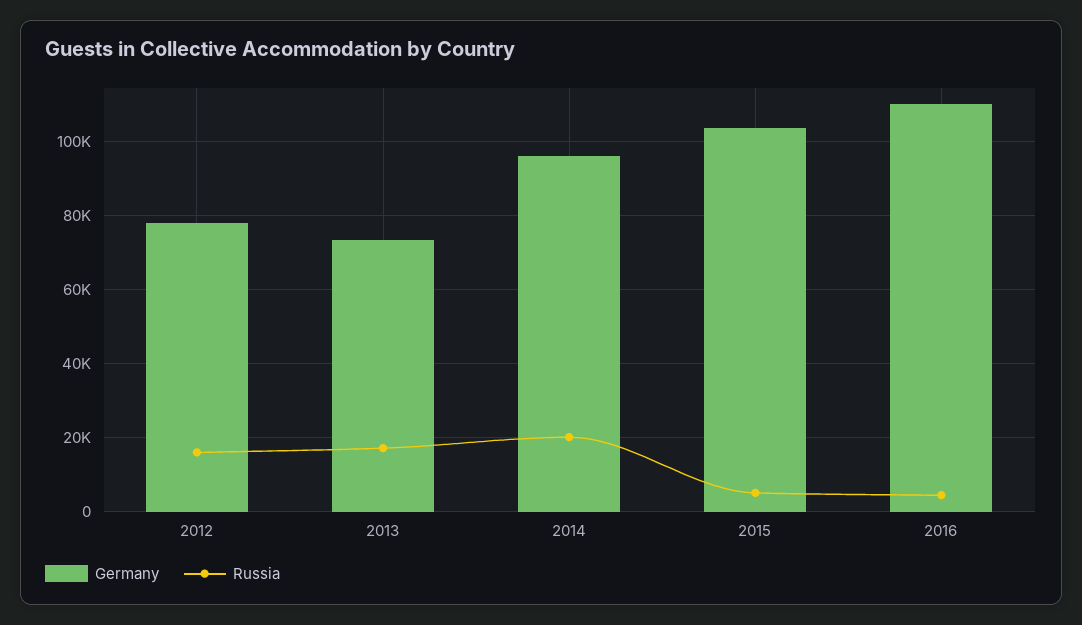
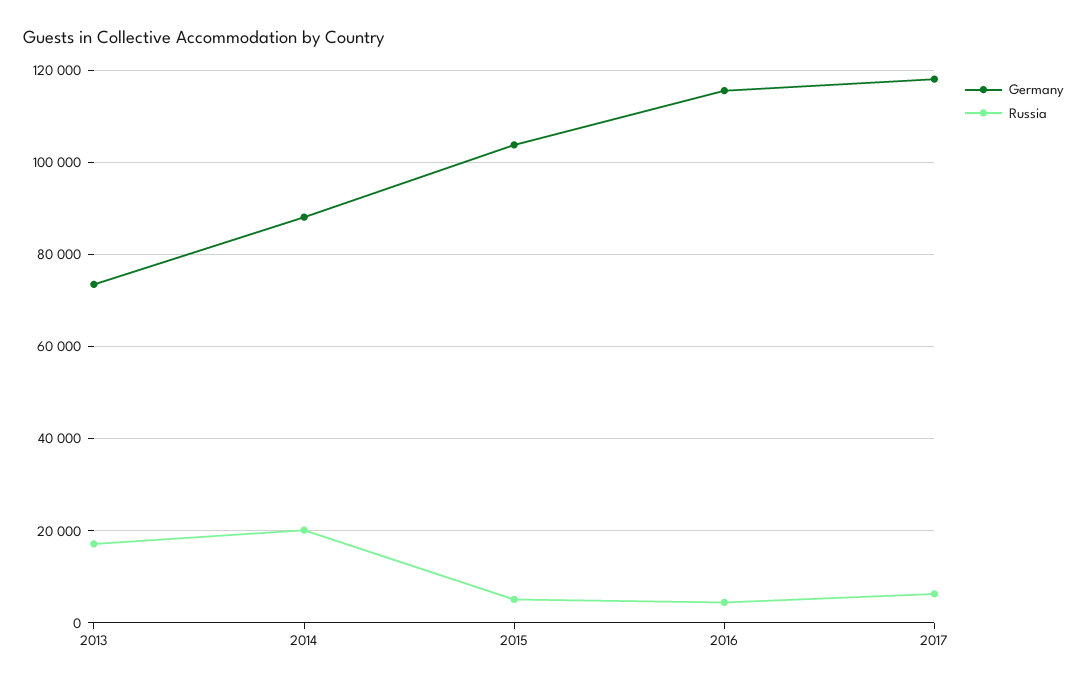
Germany, 2012: 78000 -> none
Russia, 2012: 16000 -> none
Germany, 2014: 96000 -> 88000
Germany, 2016: 110000 -> 116000
Germany, 2017: none -> 118000
Russia, 2017: none -> 6000

